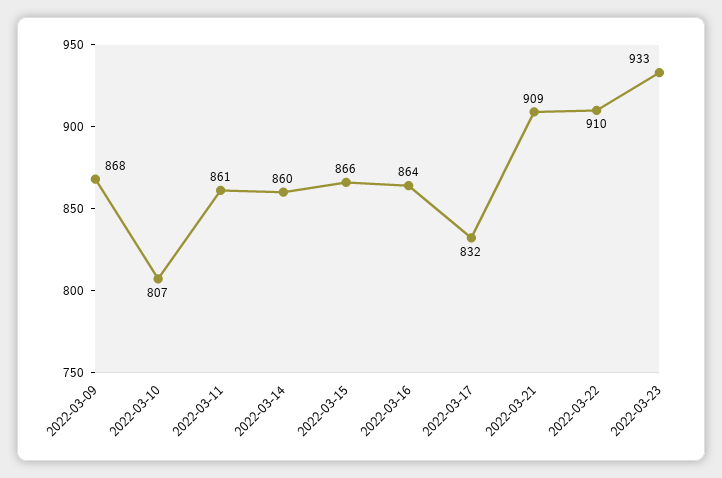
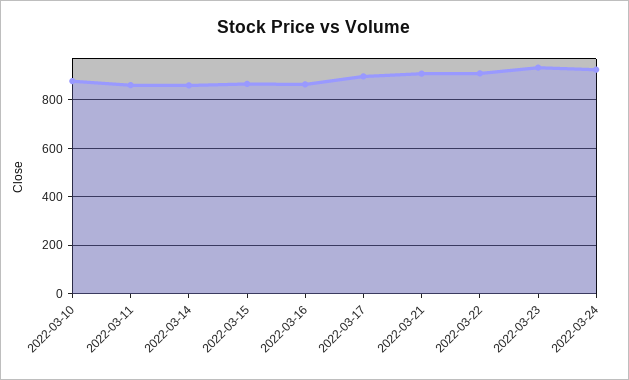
2022-03-09: 868 -> none
2022-03-10: 807 -> 875
2022-03-17: 832 -> 900
2022-03-24: none -> 925

